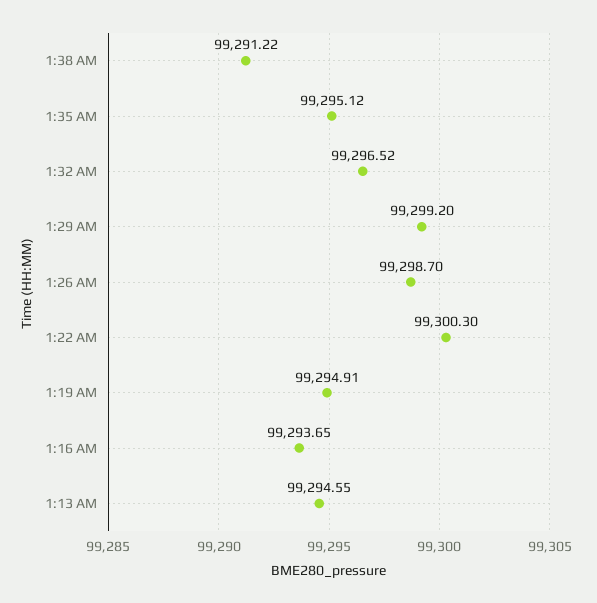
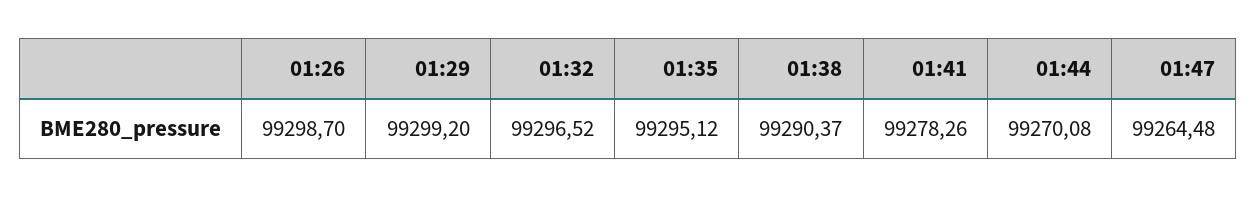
1:38 AM: 99291.22 -> 99290.37
1:22 AM: 99300.3 -> none
1:19 AM: 99294.91 -> none
1:16 AM: 99293.65 -> none
1:13 AM: 99294.55 -> none
01:41: none -> 99278.26
01:44: none -> 99270.08
01:47: none -> 99264.48

